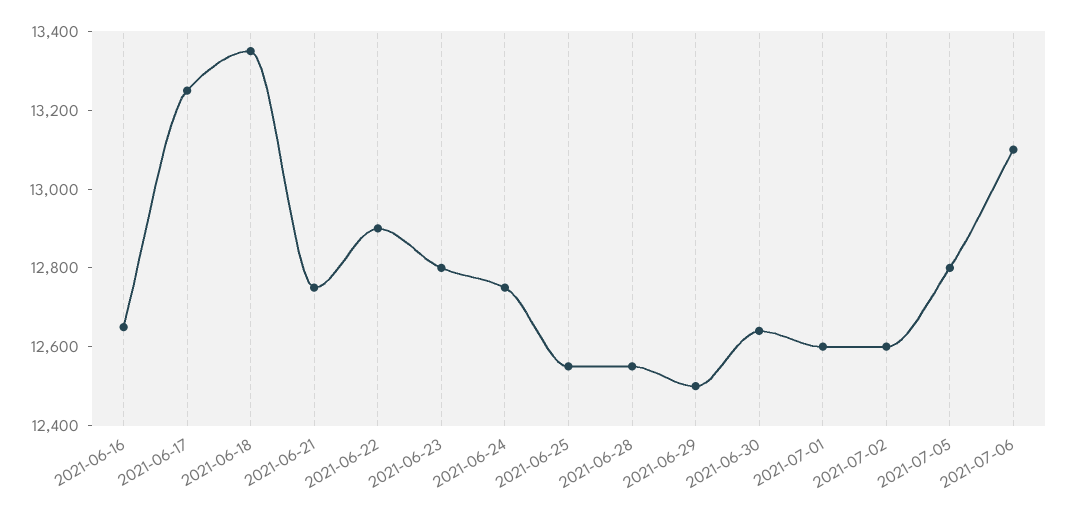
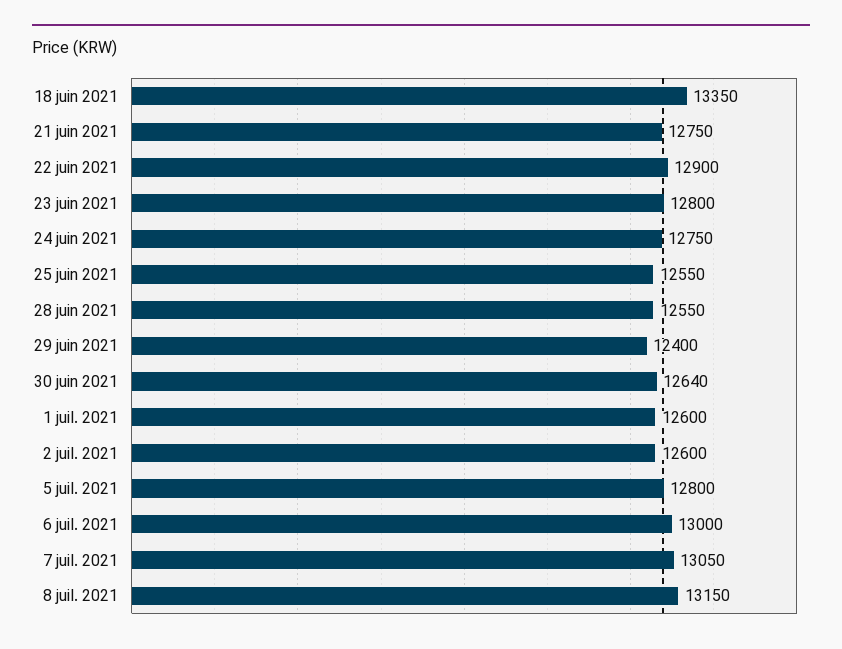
2021-06-16: 12650 -> none
2021-06-17: 13250 -> none
2021-06-29: 12500 -> 12400
2021-07-06: 13100 -> 13000
7 juil. 2021: none -> 13050
8 juil. 2021: none -> 13150

